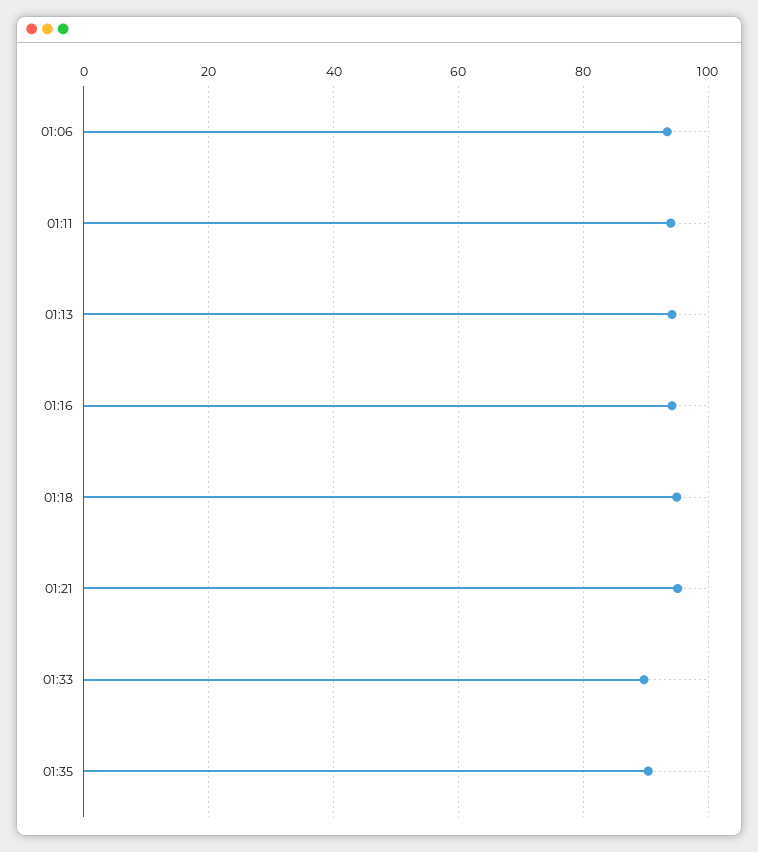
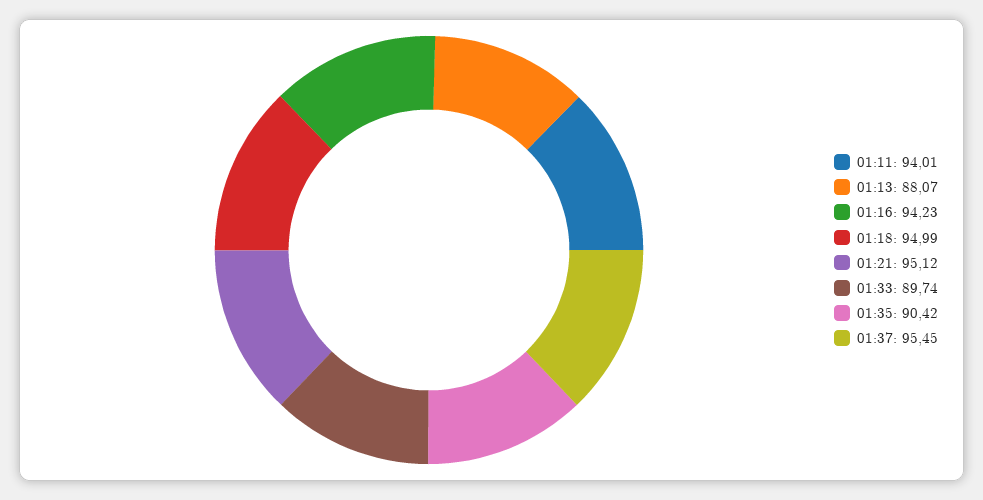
01:06: 94 -> none
01:13: 94 -> 88.07
01:37: none -> 95.45

